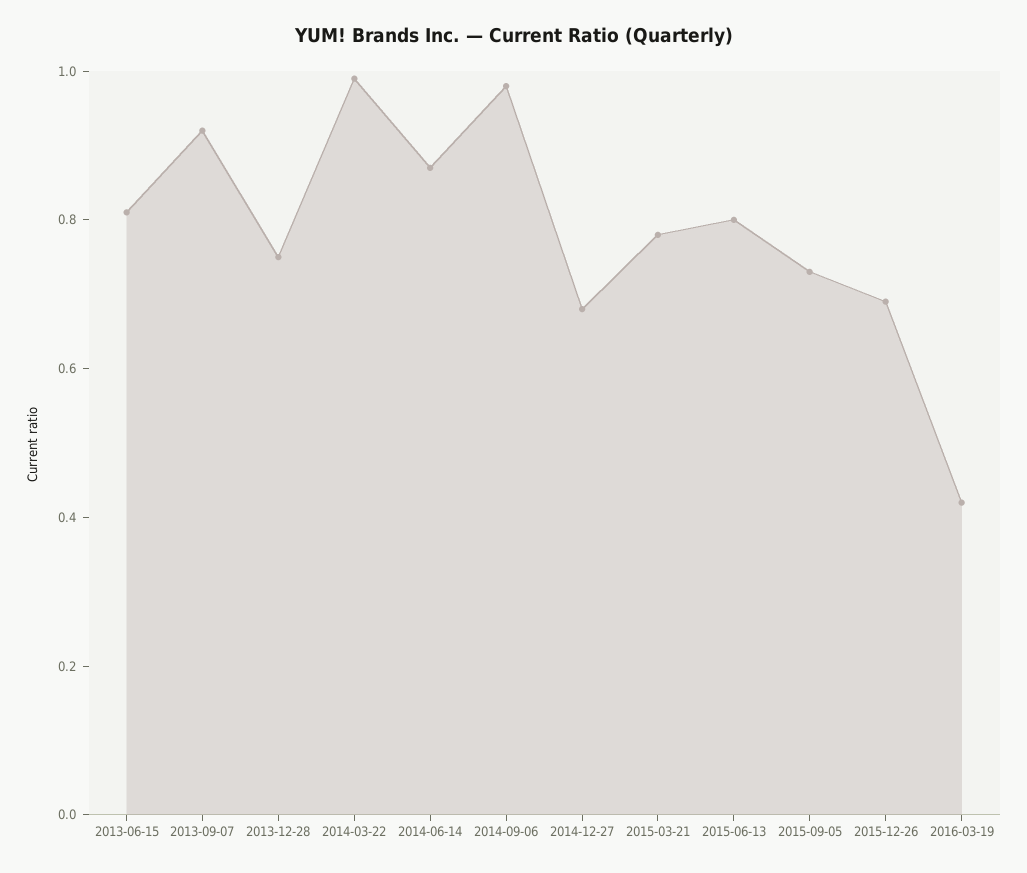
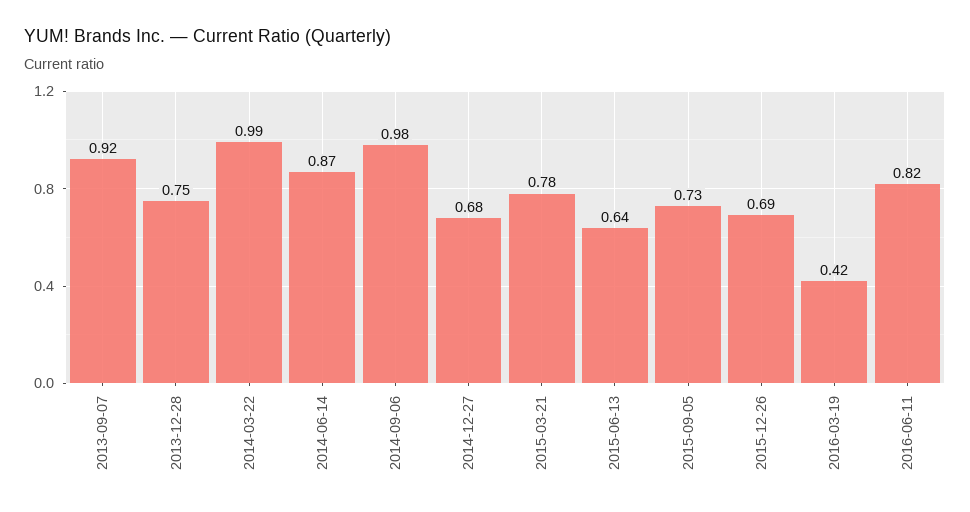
2013-06-15: 0.8 -> none
2015-06-13: 0.8 -> 0.64
2016-06-11: none -> 0.82

